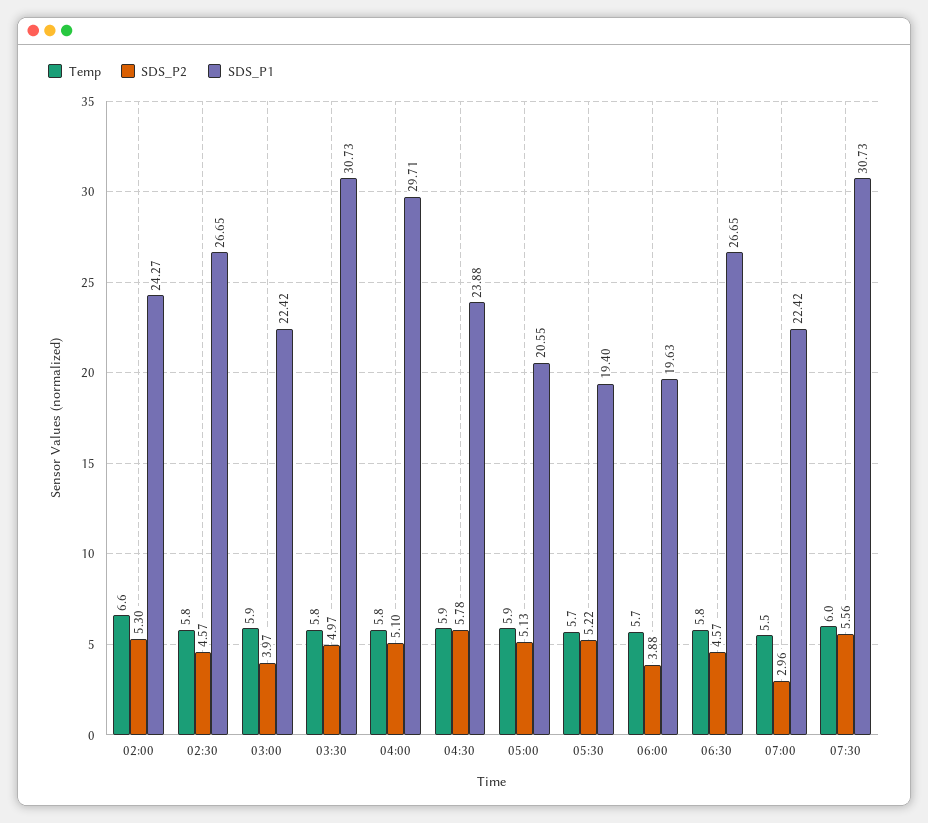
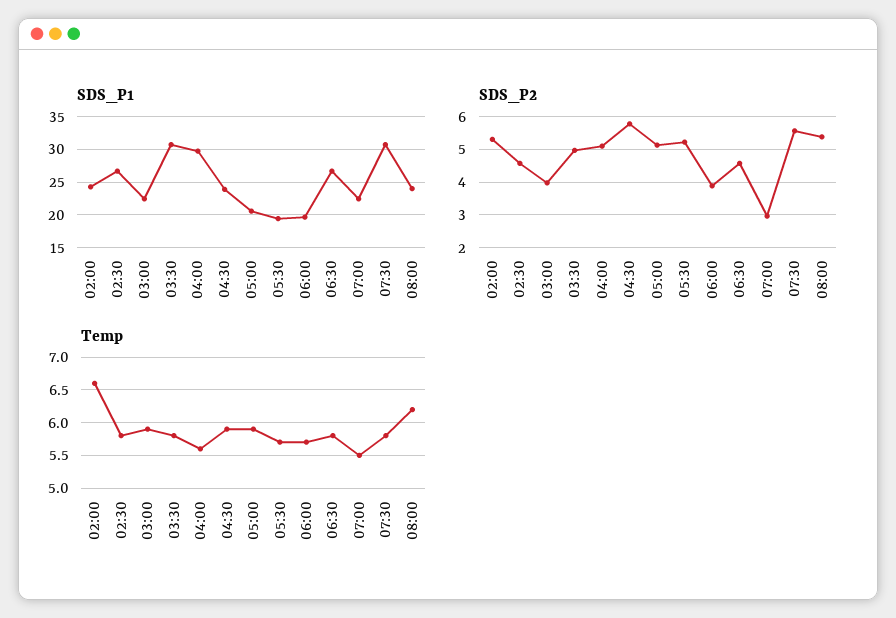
Temp, 04:00: 5.8 -> 5.6
Temp, 07:30: 6 -> 5.8
SDS_P1, 08:00: none -> 24
SDS_P2, 08:00: none -> 5.4
Temp, 08:00: none -> 6.2

